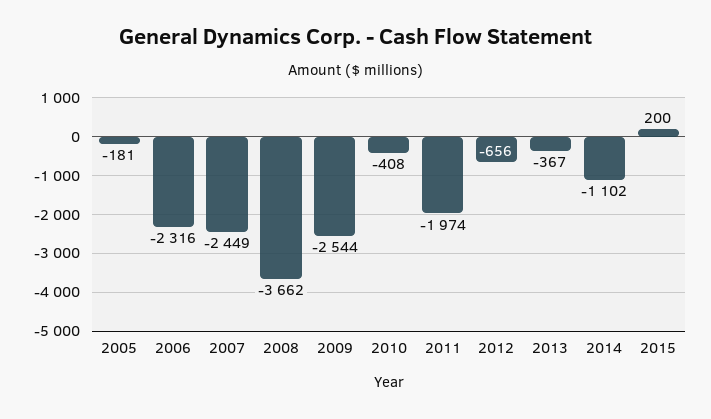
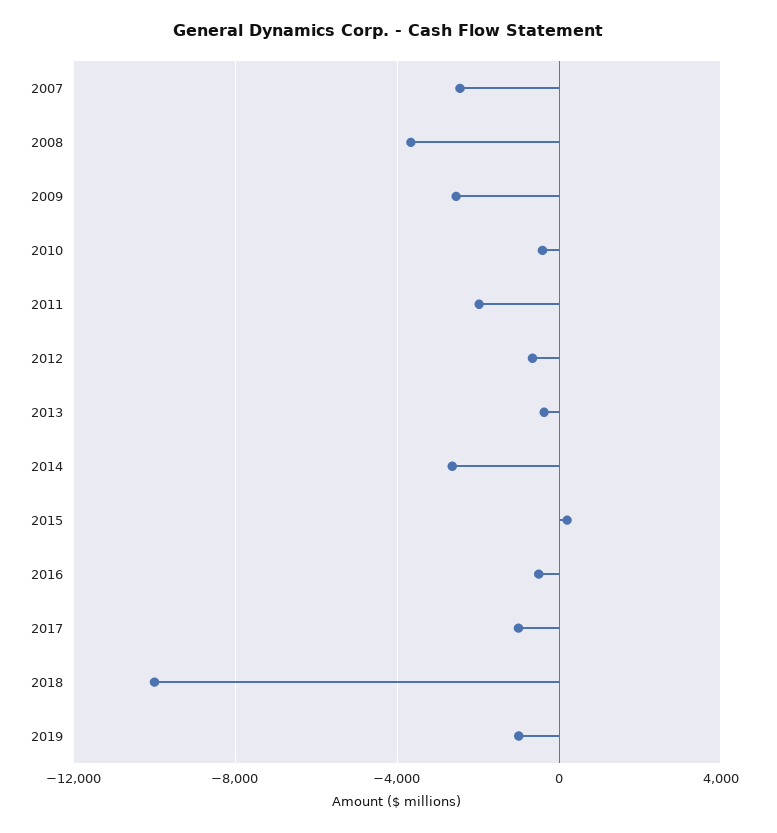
2005: -181 -> none
2006: -2316 -> none
2014: -1102 -> -2500
2016: none -> -500
2017: none -> -1000
2018: none -> -10000
2019: none -> -1000

